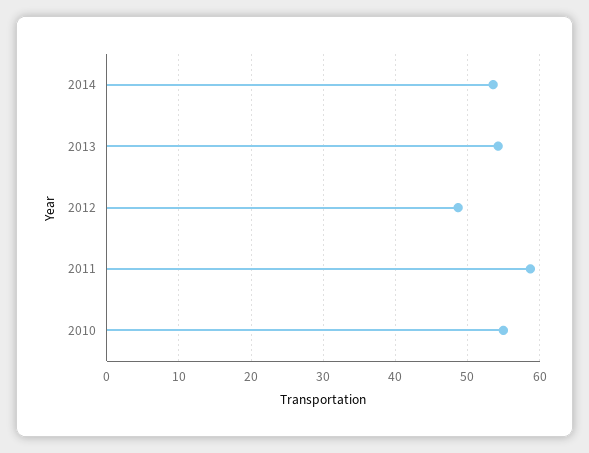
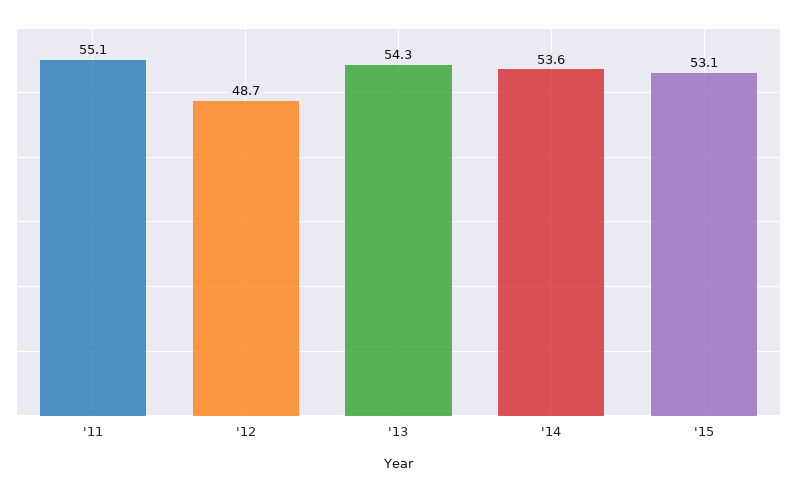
2011: 59 -> 55.1
2010: 55 -> none
'15: none -> 53.1

